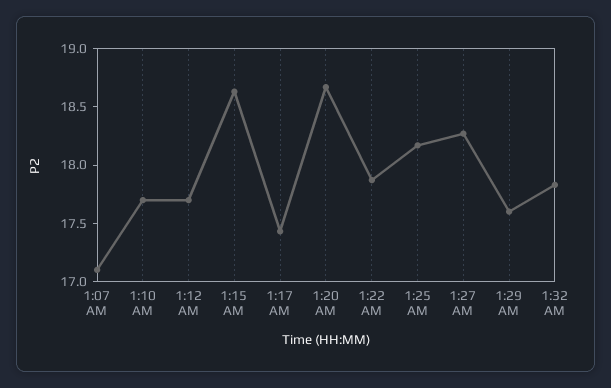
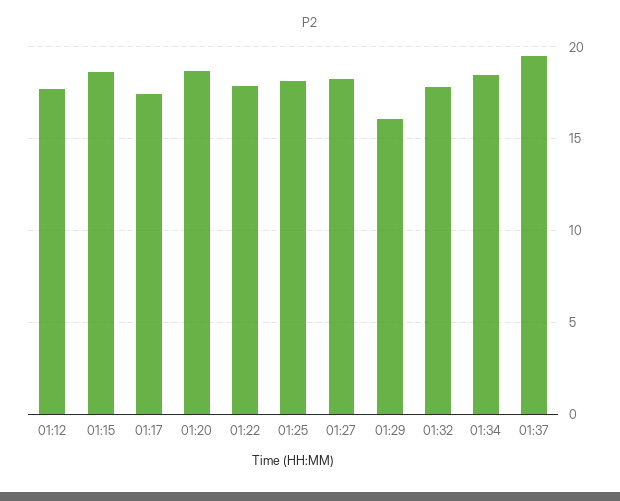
1:07 AM: 17.1 -> none
1:10 AM: 17.7 -> none
1:29 AM: 17.6 -> 16
01:34: none -> 18.5
01:37: none -> 19.5

